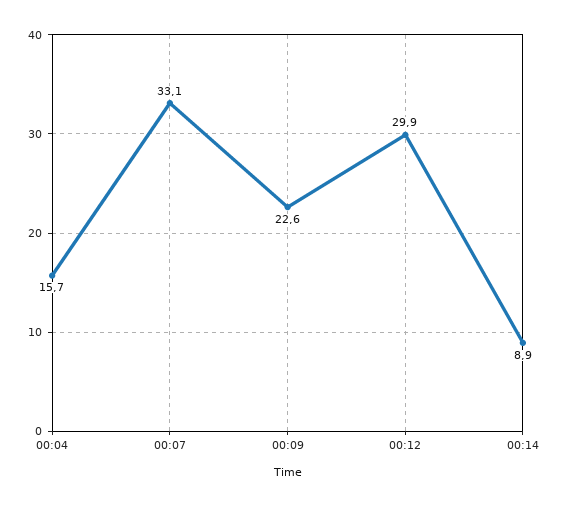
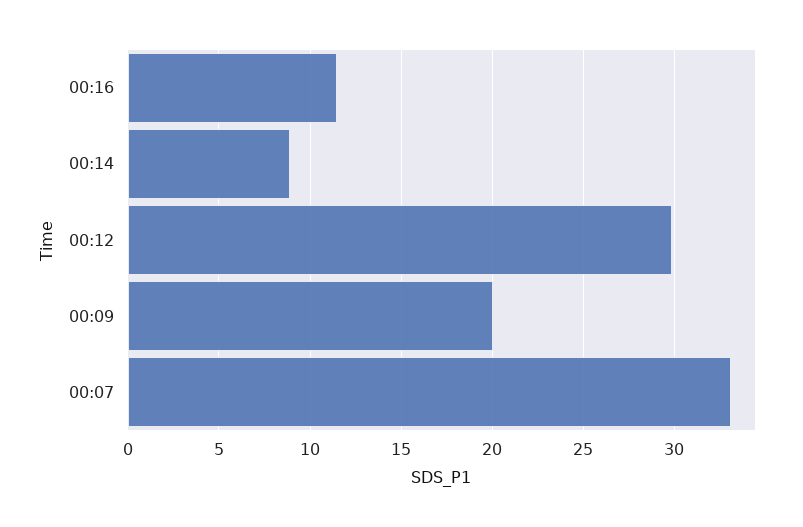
00:04: 15.7 -> none
00:09: 22.6 -> 20
00:16: none -> 11.5

